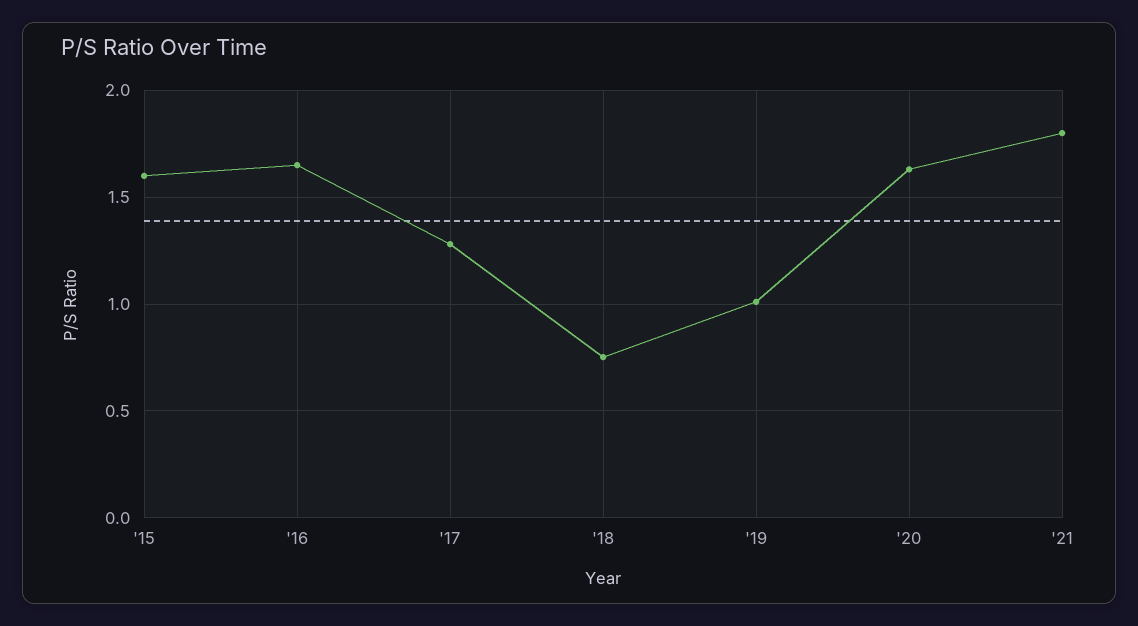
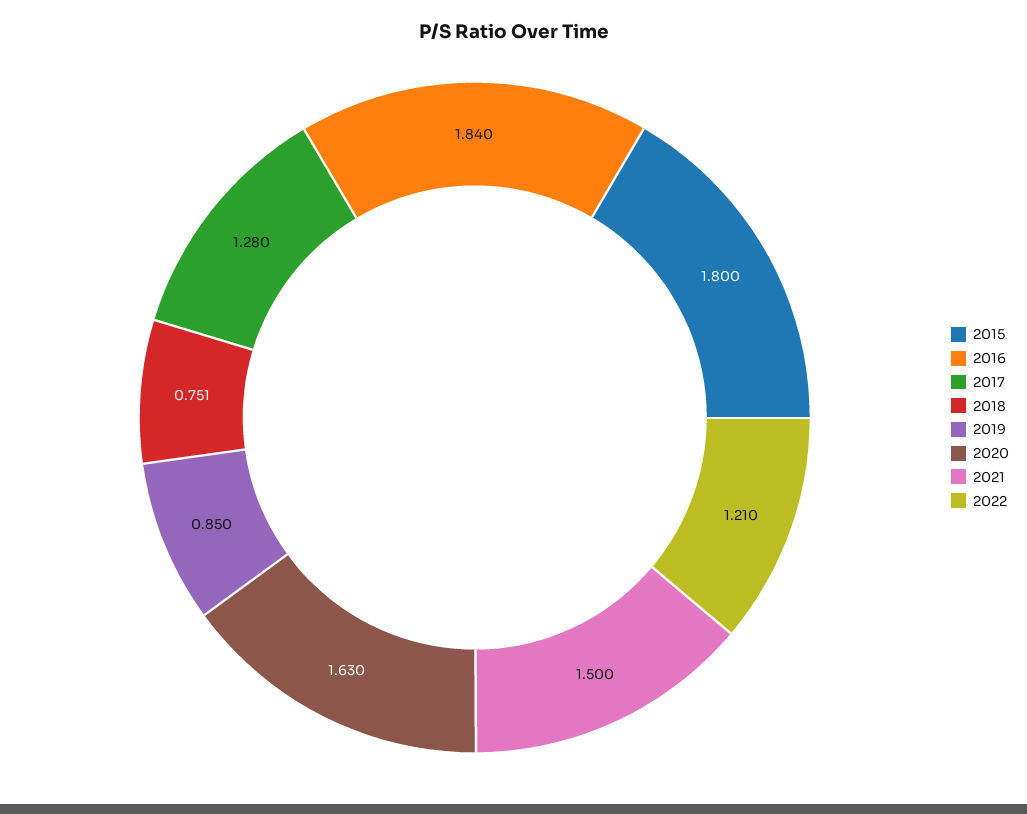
'15: 1.6 -> 1.8
'16: 1.65 -> 1.84
'19: 1 -> 0.85
'21: 1.8 -> 1.5
2022: none -> 1.21

